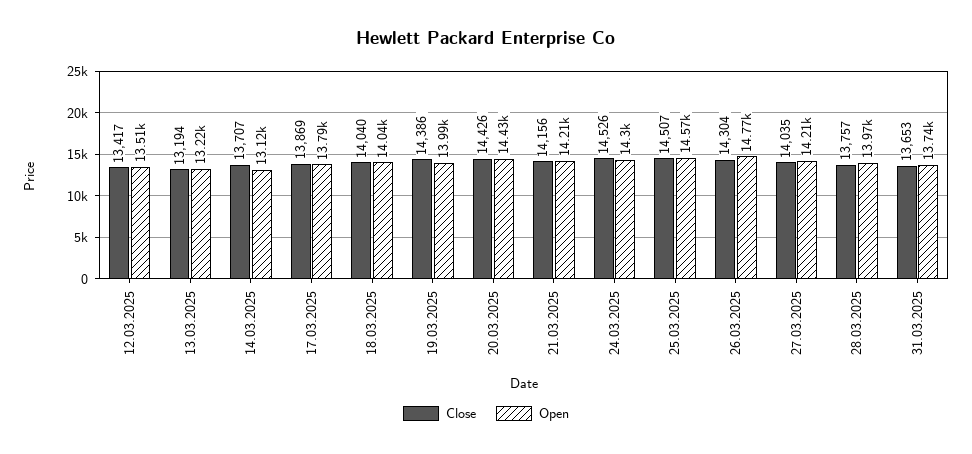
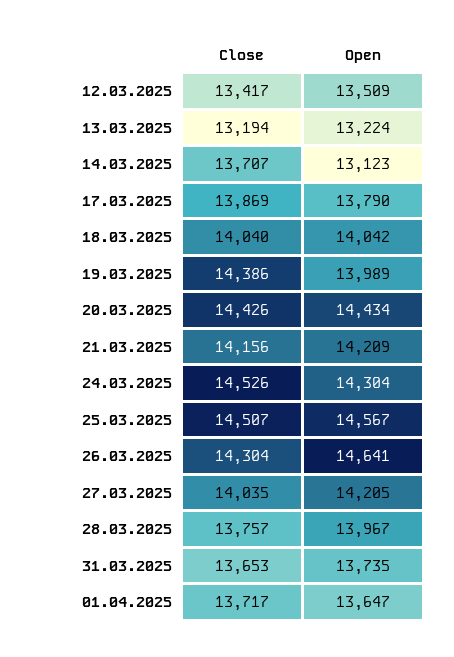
Open, 26.03.2025: 14770 -> 14641
Close, 01.04.2025: none -> 13717
Open, 01.04.2025: none -> 13647

